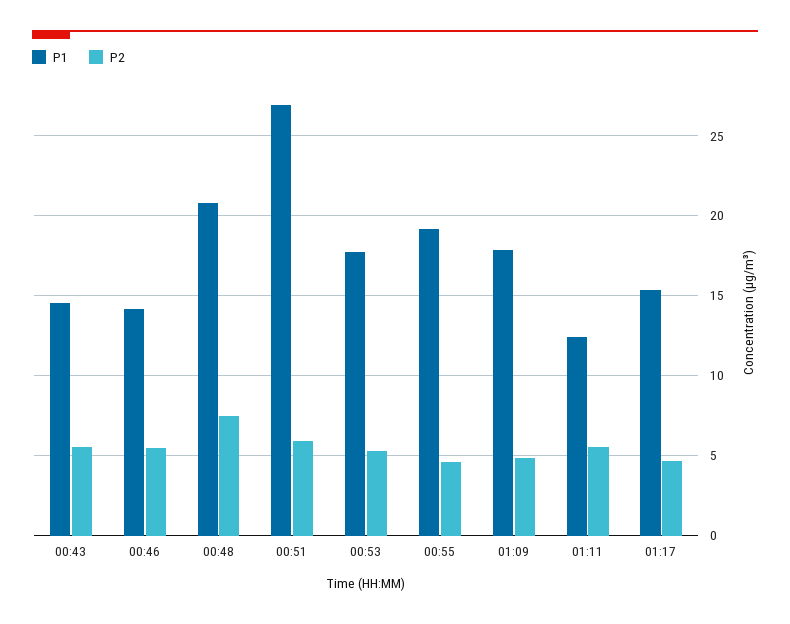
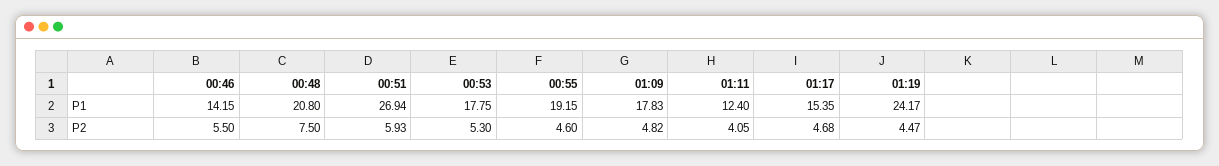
P1, 00:43: 14.5 -> none
P2, 00:43: 5.5 -> none
P2, 01:11: 5.5 -> 4.05
P1, 01:19: none -> 24.17
P2, 01:19: none -> 4.47

